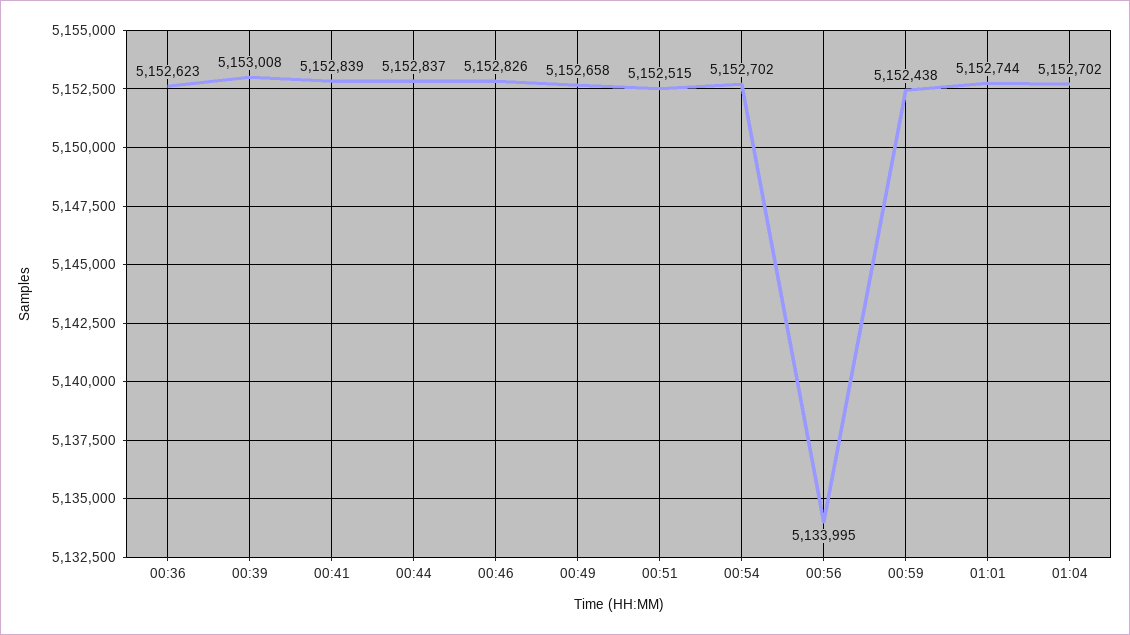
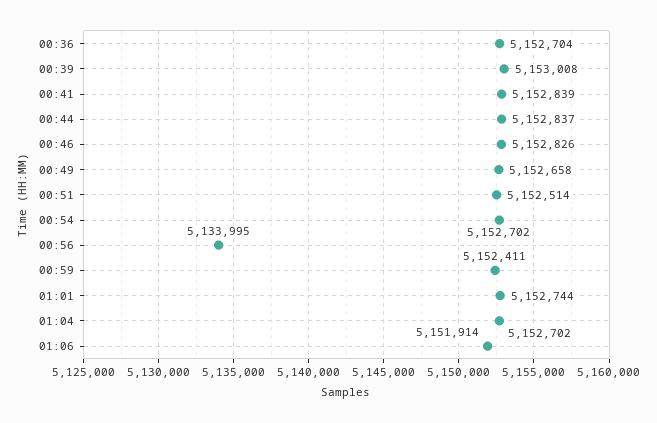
00:36: 5152623 -> 5152704
00:51: 5152515 -> 5152514
00:59: 5152438 -> 5152411
01:06: none -> 5151914

